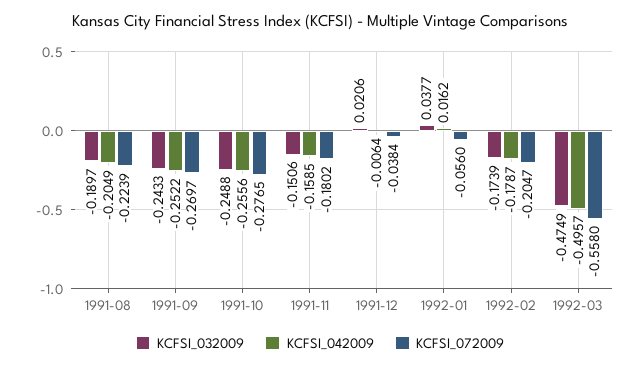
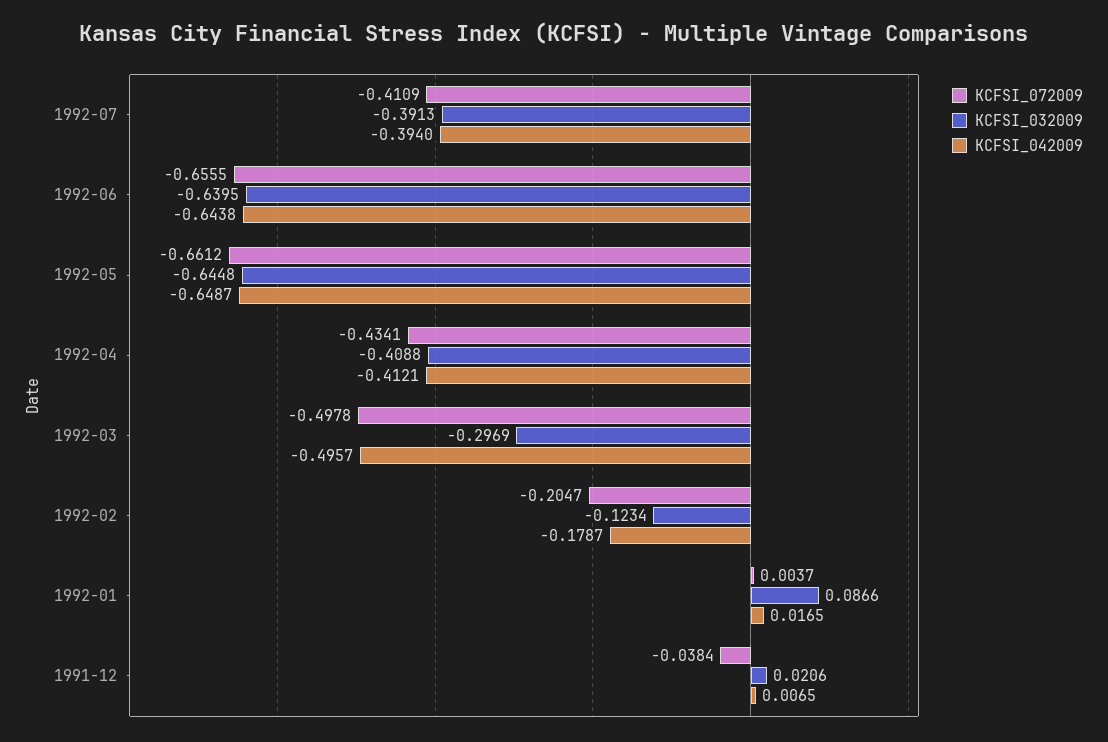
KCFSI_032009, 1991-08: -0.1897 -> none
KCFSI_042009, 1991-08: -0.2049 -> none
KCFSI_072009, 1991-08: -0.2239 -> none
KCFSI_032009, 1991-09: -0.2433 -> none
KCFSI_042009, 1991-09: -0.2522 -> none
KCFSI_072009, 1991-09: -0.2697 -> none
KCFSI_032009, 1991-10: -0.2488 -> none
KCFSI_042009, 1991-10: -0.2556 -> none
KCFSI_072009, 1991-10: -0.2765 -> none
KCFSI_032009, 1991-11: -0.1506 -> none
KCFSI_042009, 1991-11: -0.1585 -> none
KCFSI_072009, 1991-11: -0.1802 -> none
KCFSI_042009, 1991-12: -0.0064 -> 0.0065
KCFSI_032009, 1992-01: 0.0377 -> 0.0866
KCFSI_042009, 1992-01: 0.0162 -> 0.0165
KCFSI_072009, 1992-01: -0.056 -> 0.0037
KCFSI_032009, 1992-02: -0.1739 -> -0.1234
KCFSI_032009, 1992-03: -0.4749 -> -0.2969
KCFSI_072009, 1992-03: -0.558 -> -0.4978
KCFSI_072009, 1992-07: none -> -0.4109
KCFSI_032009, 1992-07: none -> -0.3913
KCFSI_042009, 1992-07: none -> -0.394
KCFSI_072009, 1992-06: none -> -0.6555
KCFSI_032009, 1992-06: none -> -0.6395
KCFSI_042009, 1992-06: none -> -0.6438
KCFSI_072009, 1992-05: none -> -0.6612
KCFSI_032009, 1992-05: none -> -0.6448
KCFSI_042009, 1992-05: none -> -0.6487
KCFSI_072009, 1992-04: none -> -0.4341
KCFSI_032009, 1992-04: none -> -0.4088
KCFSI_042009, 1992-04: none -> -0.4121

